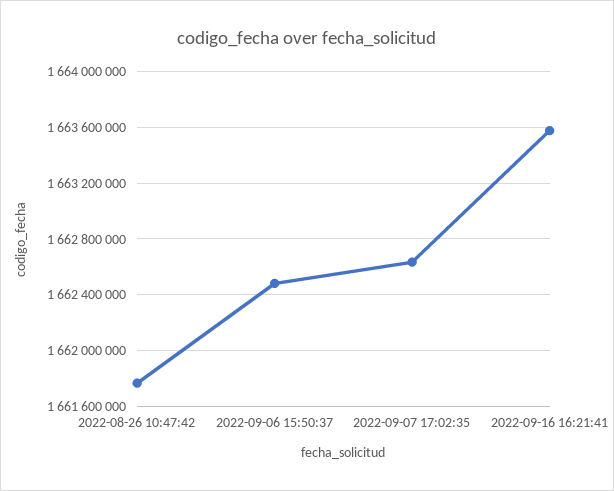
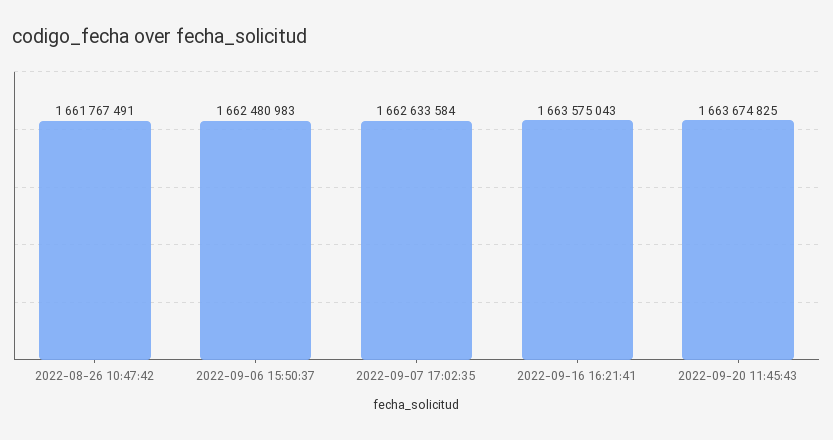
2022-09-20 11:45:43: none -> 1663674825

